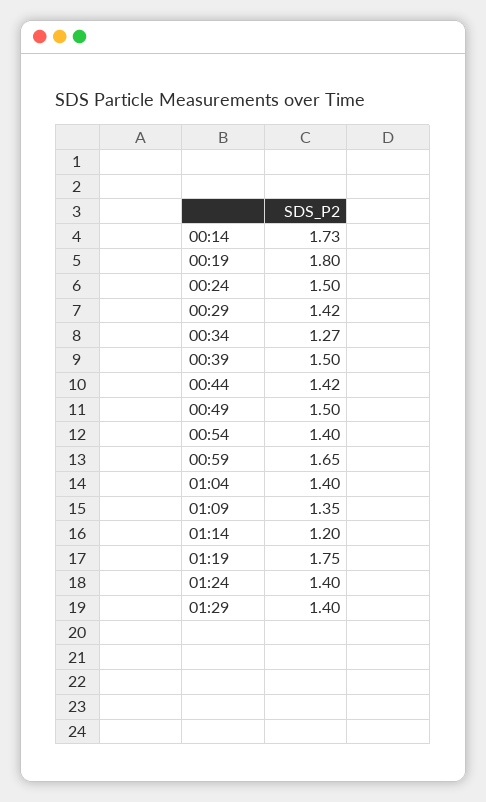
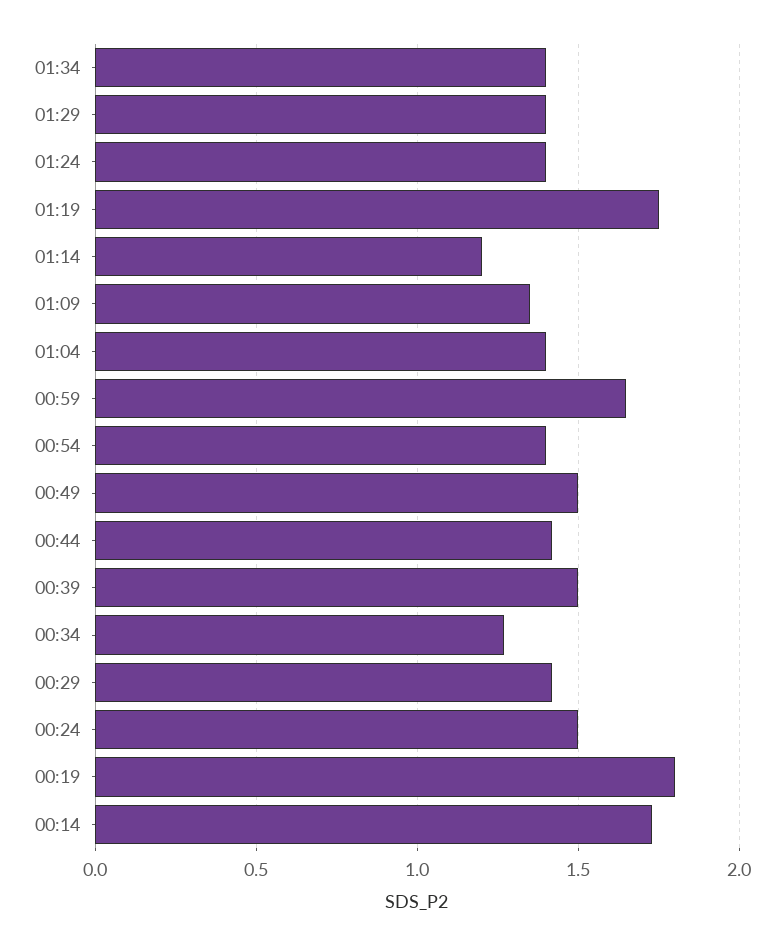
01:34: none -> 1.4

